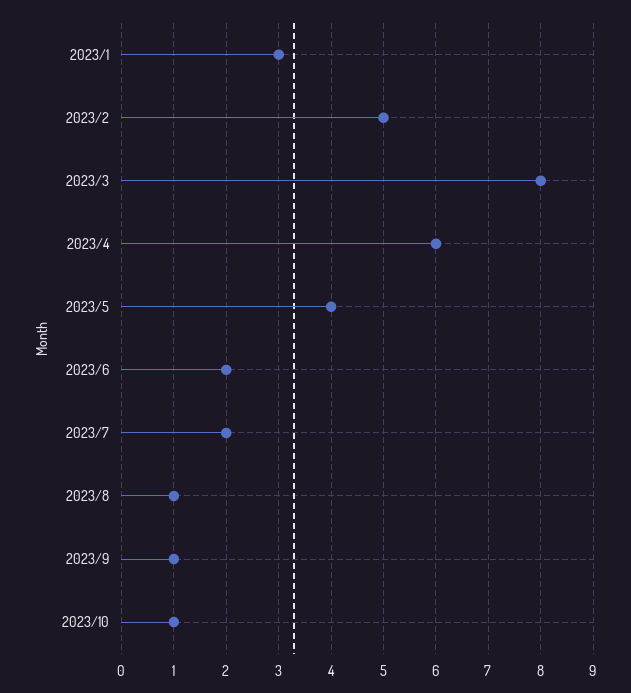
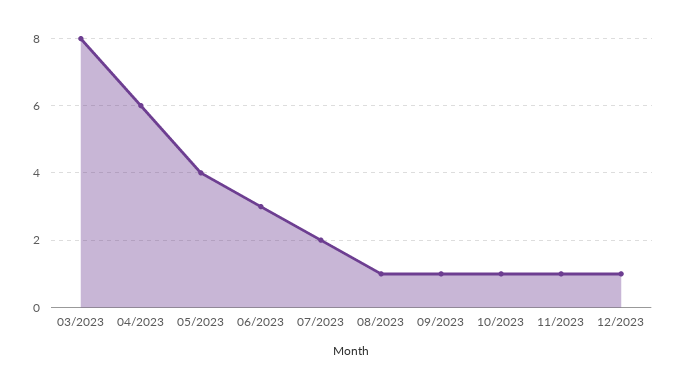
2023/1: 3 -> none
2023/2: 5 -> none
2023/6: 2 -> 3
11/2023: none -> 1
12/2023: none -> 1

